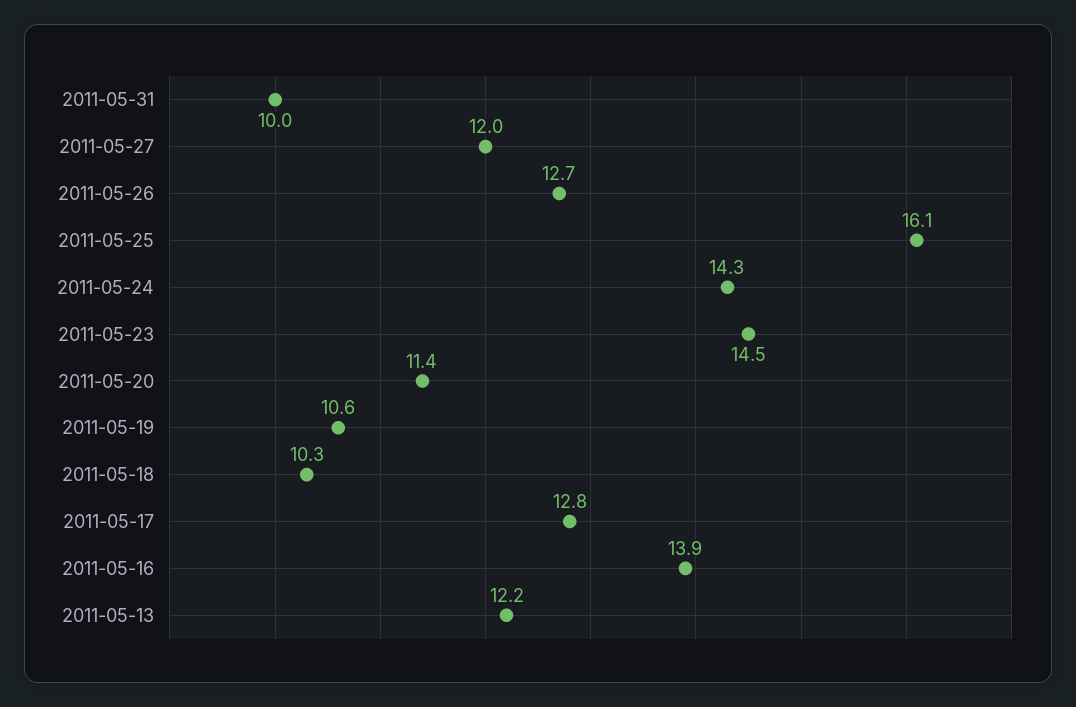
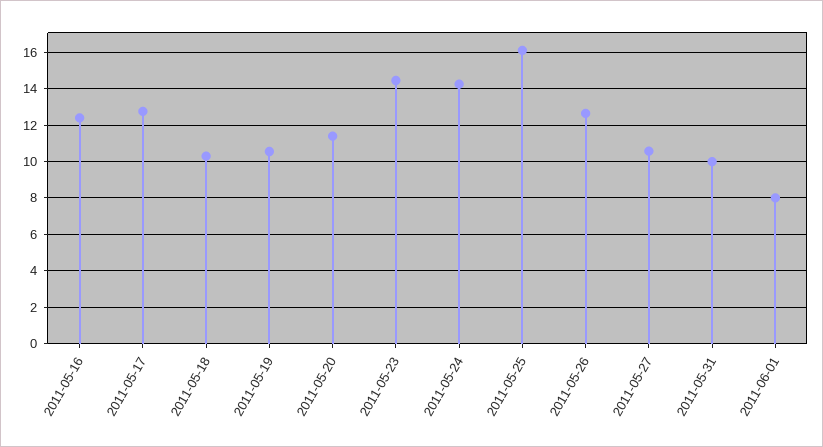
2011-05-27: 12 -> 10.5
2011-05-16: 13.9 -> 12.5
2011-05-13: 12.2 -> none
2011-06-01: none -> 8

